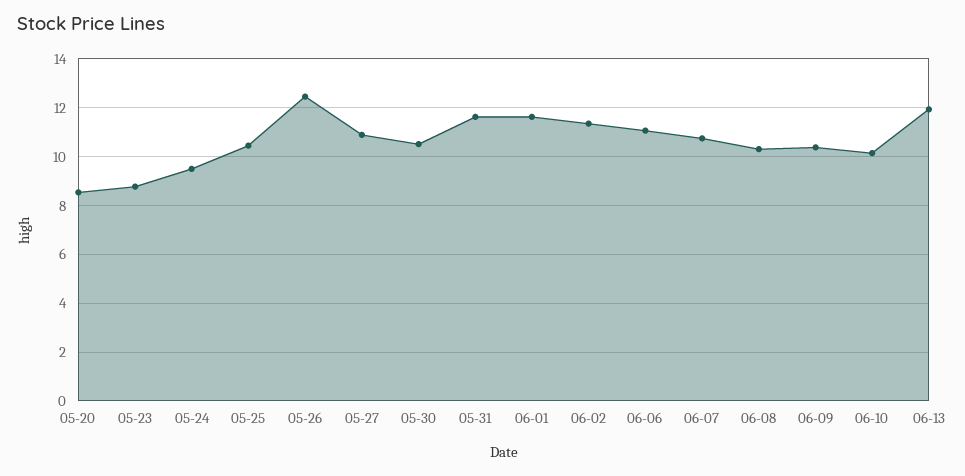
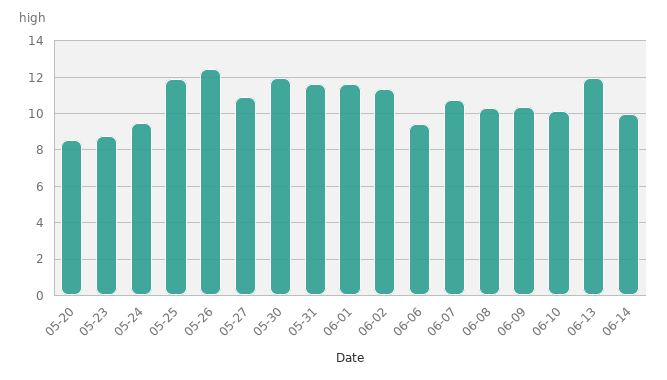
05-25: 10.5 -> 12
05-30: 10.5 -> 12
06-06: 11 -> 9.5
06-14: none -> 10

